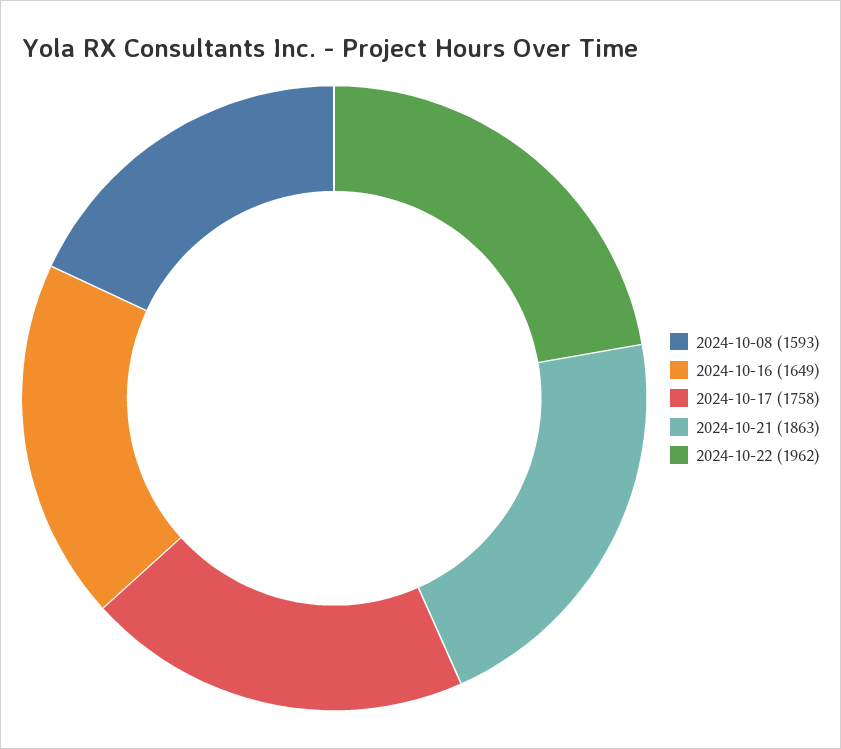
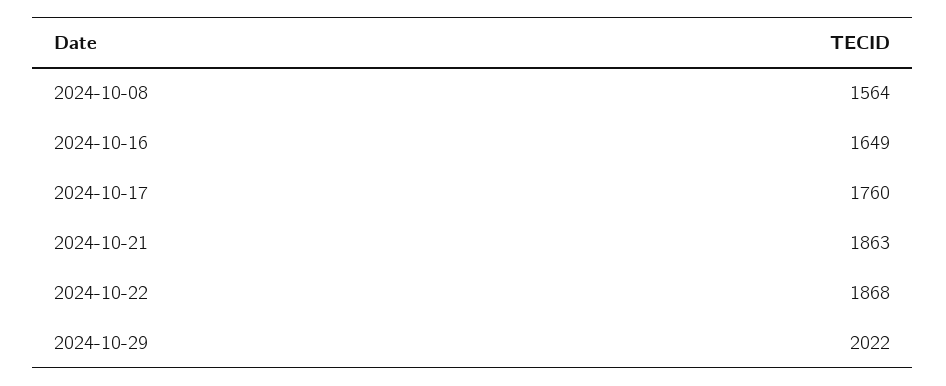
2024-10-08: 1593 -> 1564
2024-10-17: 1758 -> 1760
2024-10-22: 1962 -> 1868
2024-10-29: none -> 2022

